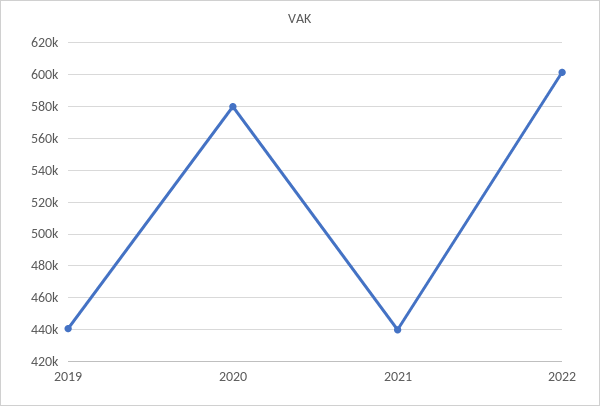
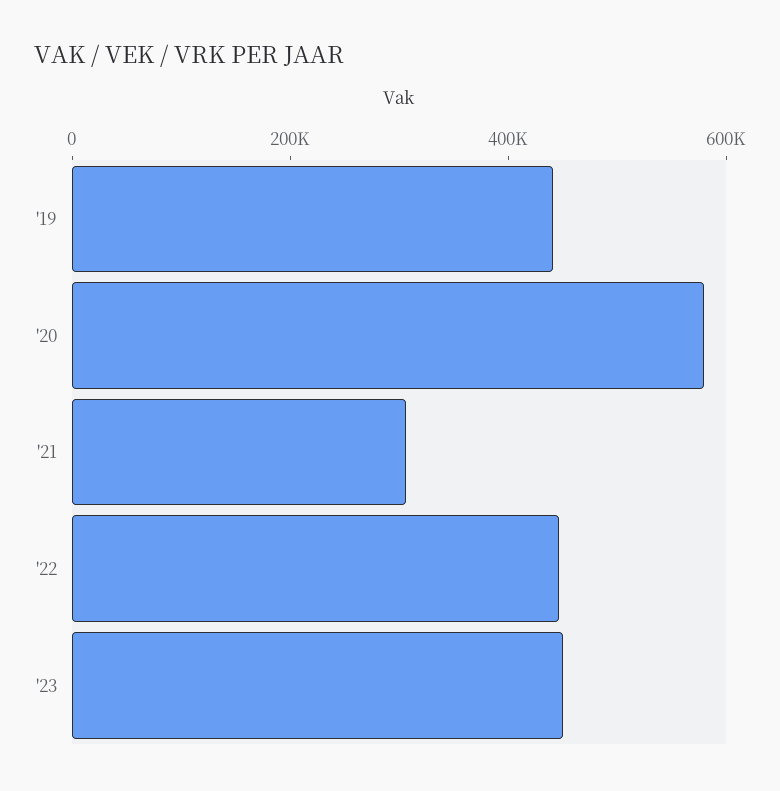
2021: 440000 -> 300000
2022: 600000 -> 450000
'23: none -> 450000

